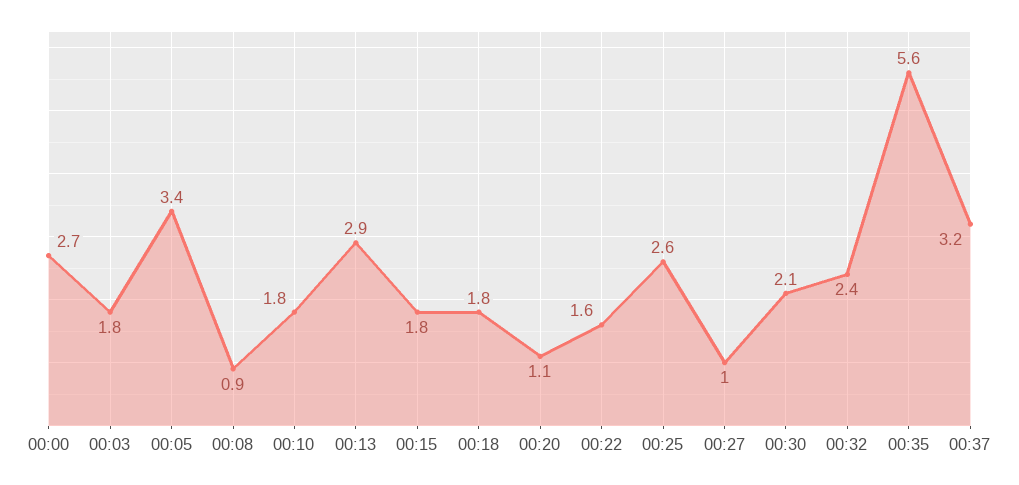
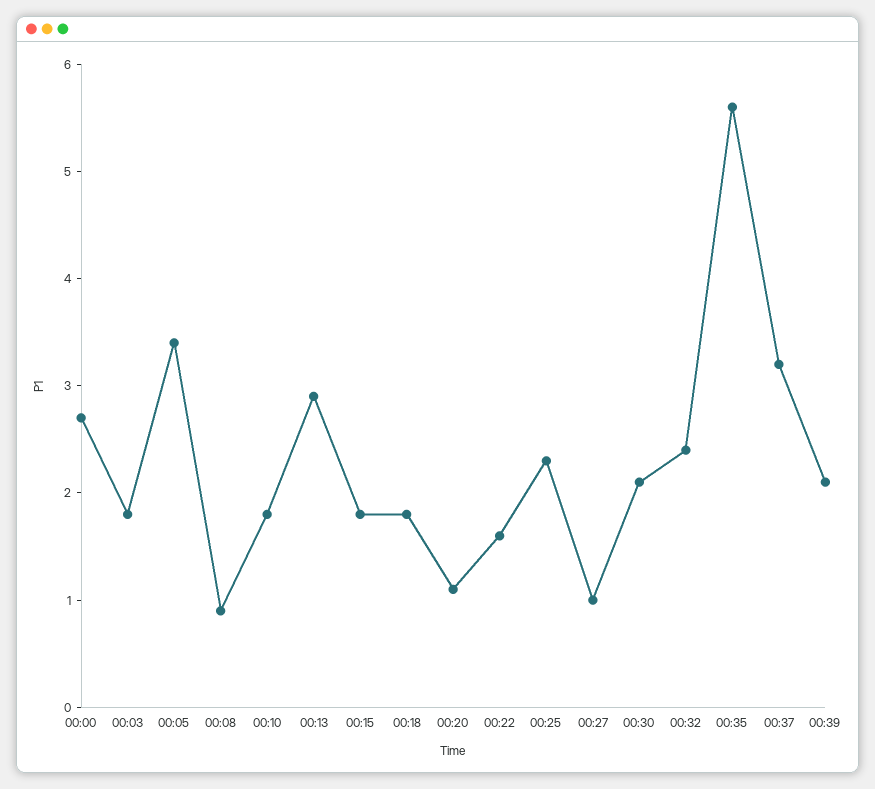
00:25: 2.6 -> 2.3
00:39: none -> 2.1

